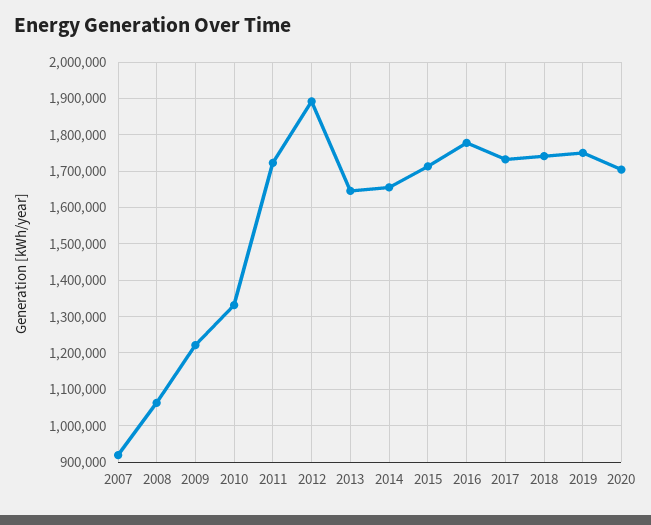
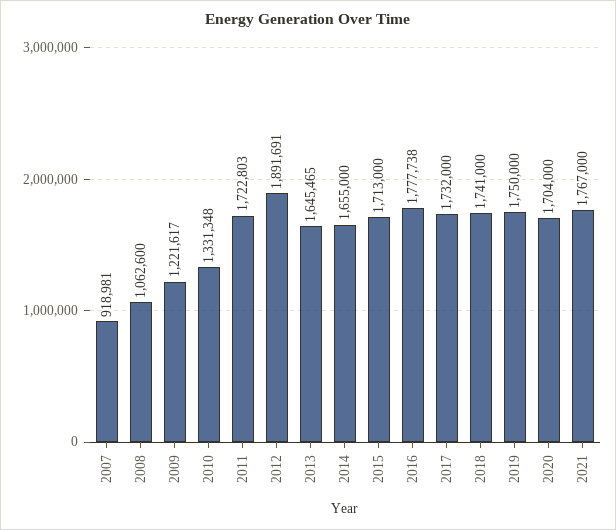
2021: none -> 1767000

